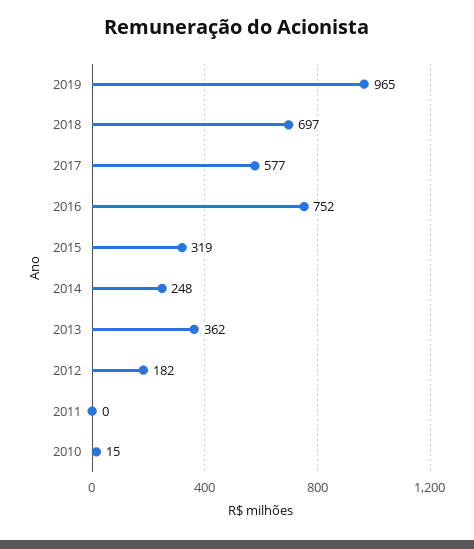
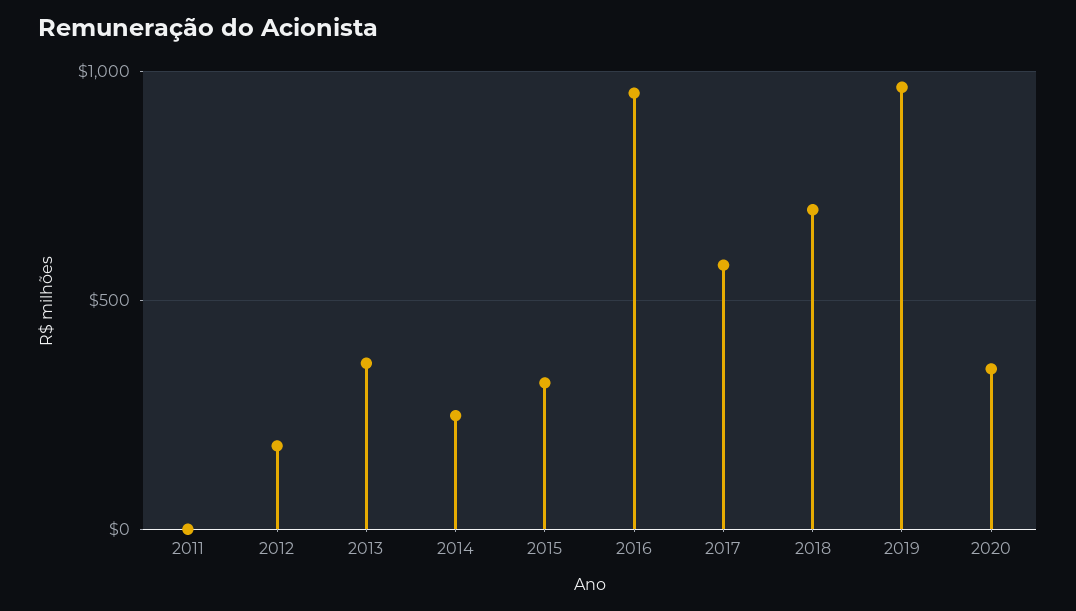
2016: 752 -> 950
2010: 15 -> none
2020: none -> 350

